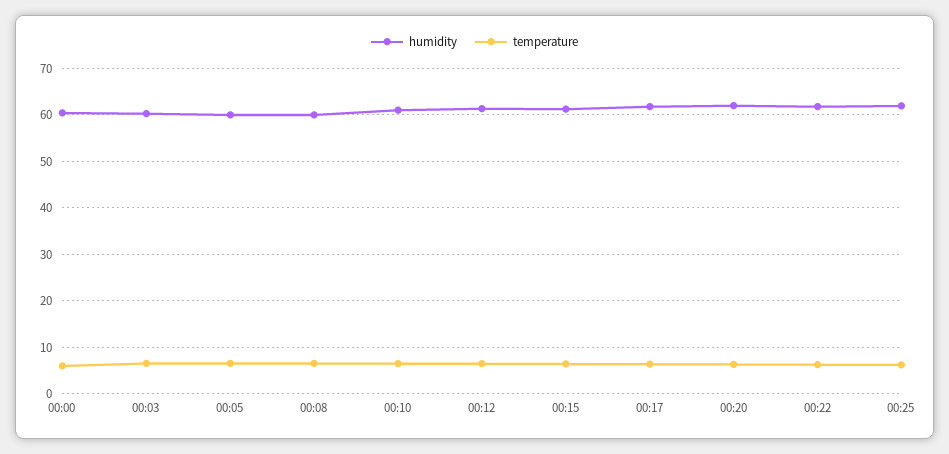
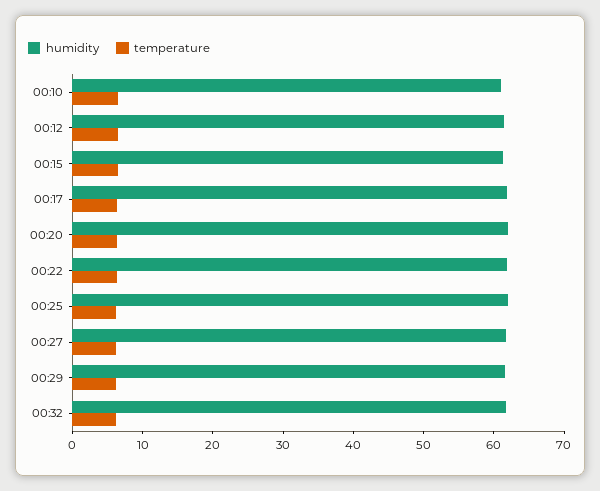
humidity, 00:00: 60 -> none
temperature, 00:00: 6 -> none
humidity, 00:03: 60 -> none
temperature, 00:03: 6 -> none
humidity, 00:05: 60 -> none
temperature, 00:05: 6 -> none
humidity, 00:08: 60 -> none
temperature, 00:08: 6 -> none
humidity, 00:27: none -> 62
temperature, 00:27: none -> 6
humidity, 00:29: none -> 62
temperature, 00:29: none -> 6
humidity, 00:32: none -> 62
temperature, 00:32: none -> 6

